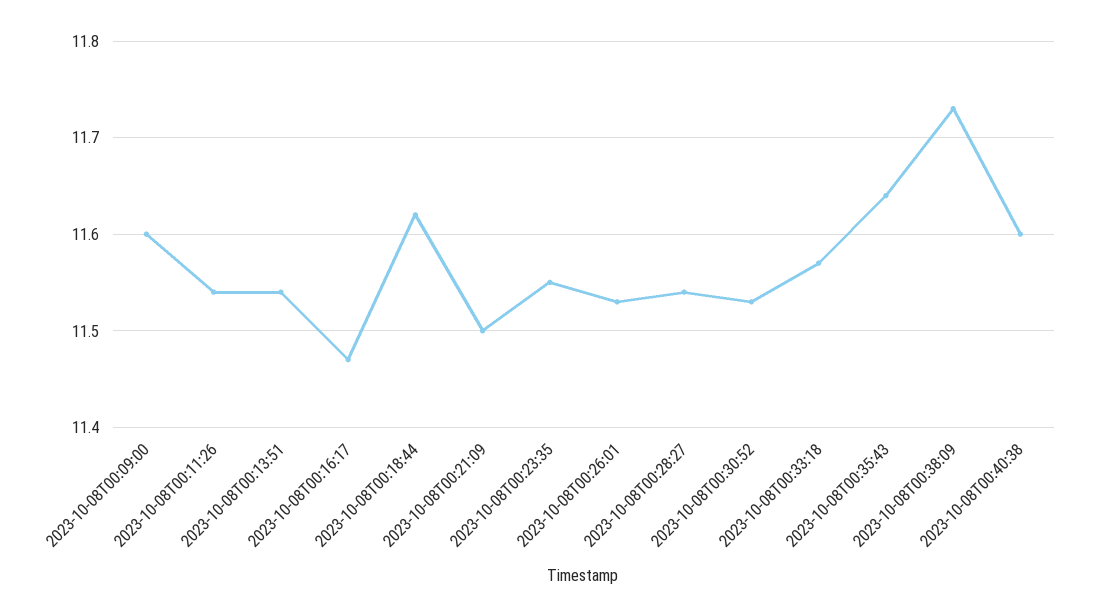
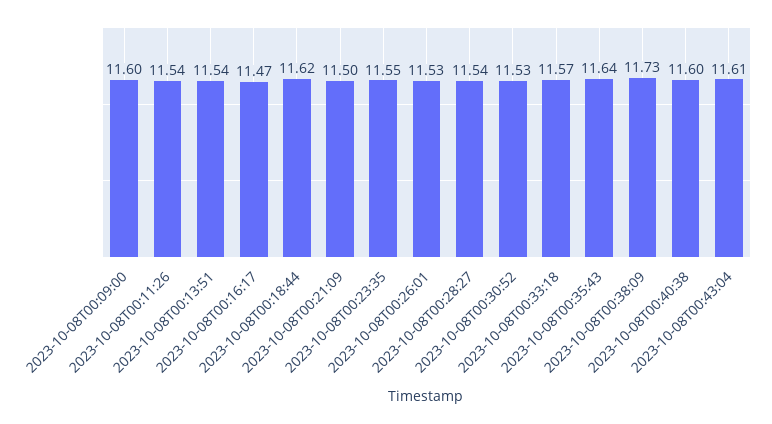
2023-10-08T00:43:04: none -> 11.61

